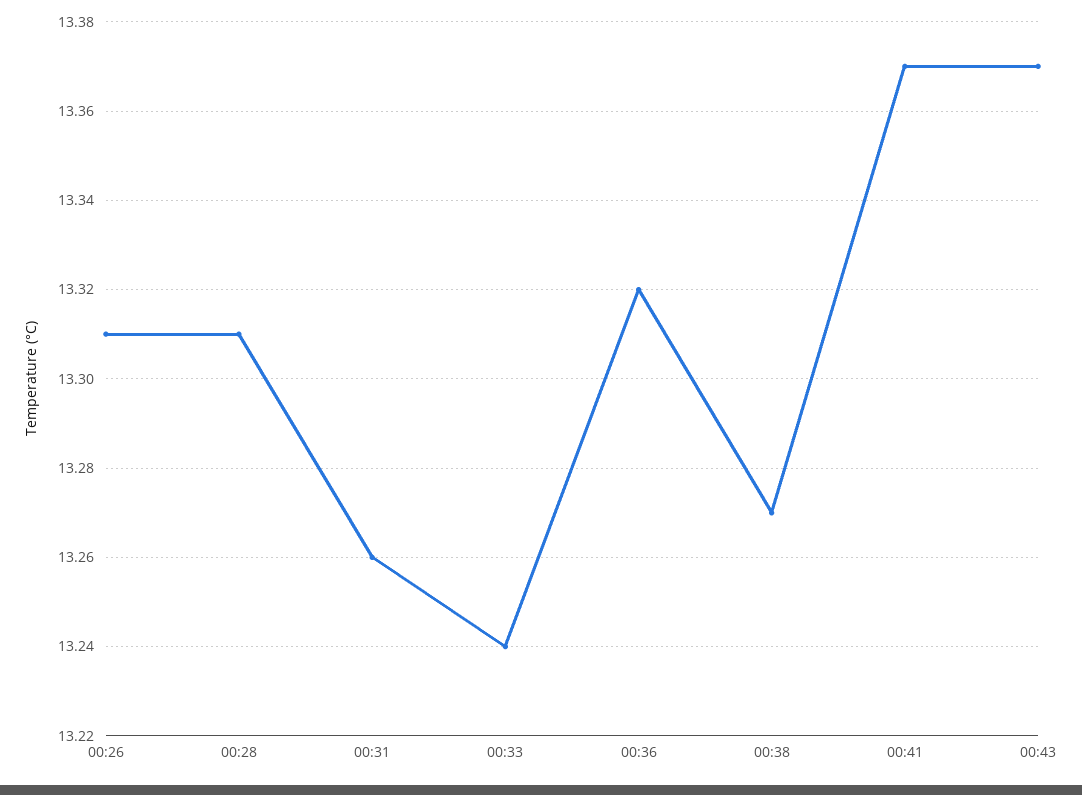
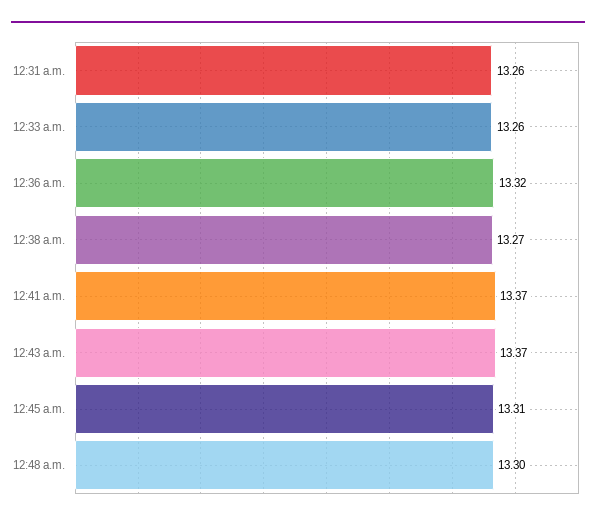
00:26: 13.31 -> none
00:28: 13.31 -> none
00:33: 13.24 -> 13.26
12:45 a.m.: none -> 13.31
12:48 a.m.: none -> 13.3

